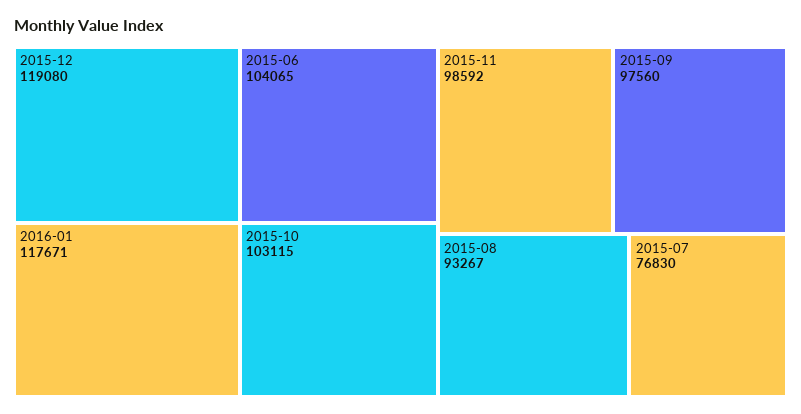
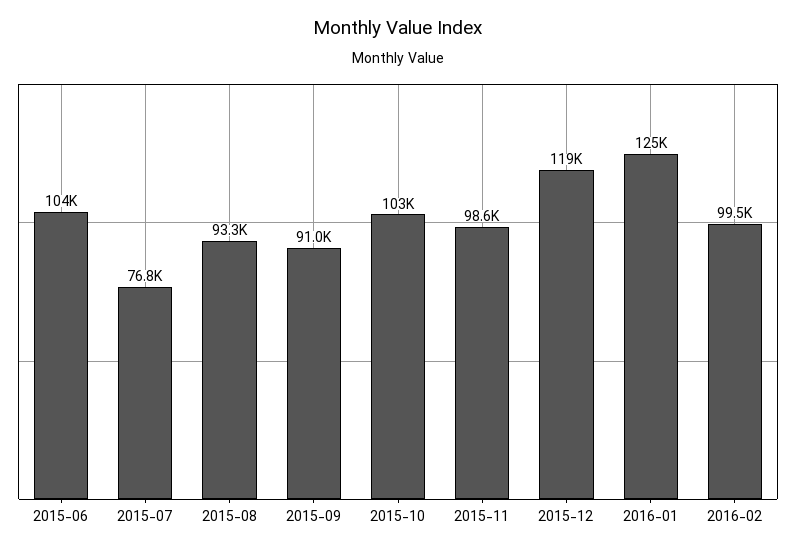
2016-01: 117671 -> 125000
2015-09: 97560 -> 91000
2016-02: none -> 99500

